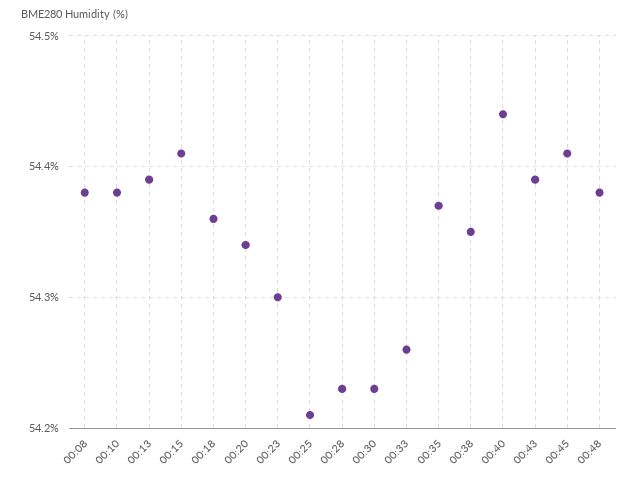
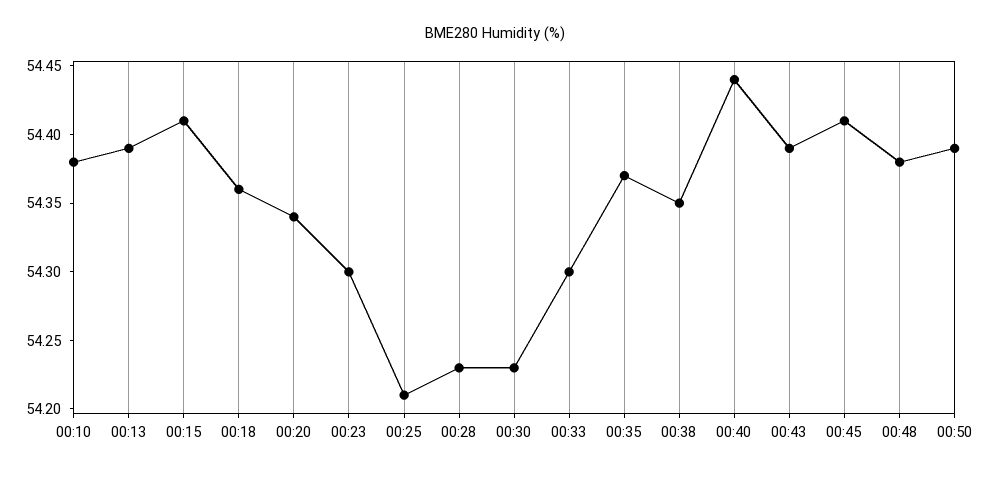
00:08: 54.38 -> none
00:33: 54.26 -> 54.3
00:50: none -> 54.39

